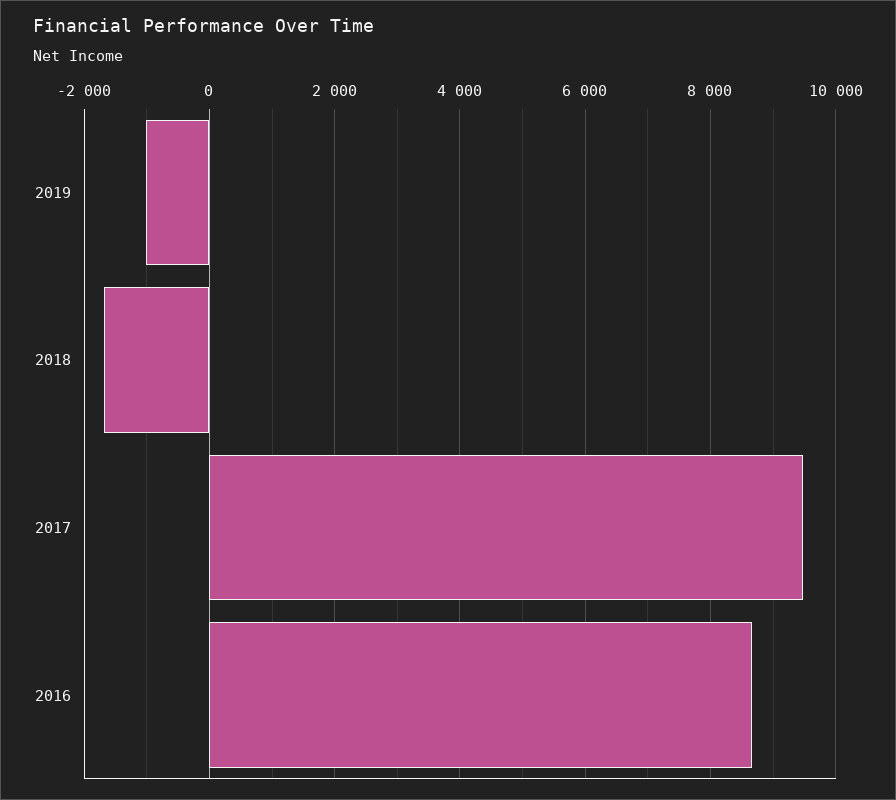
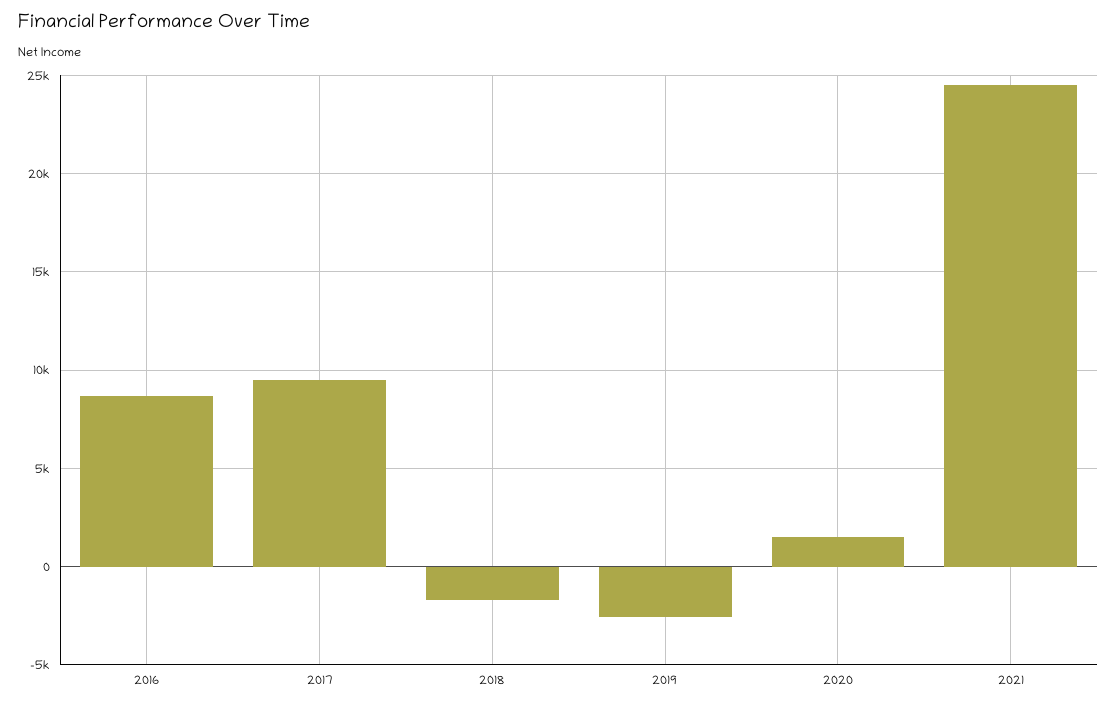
2019: -1000 -> -2500
2020: none -> 1500
2021: none -> 24500

